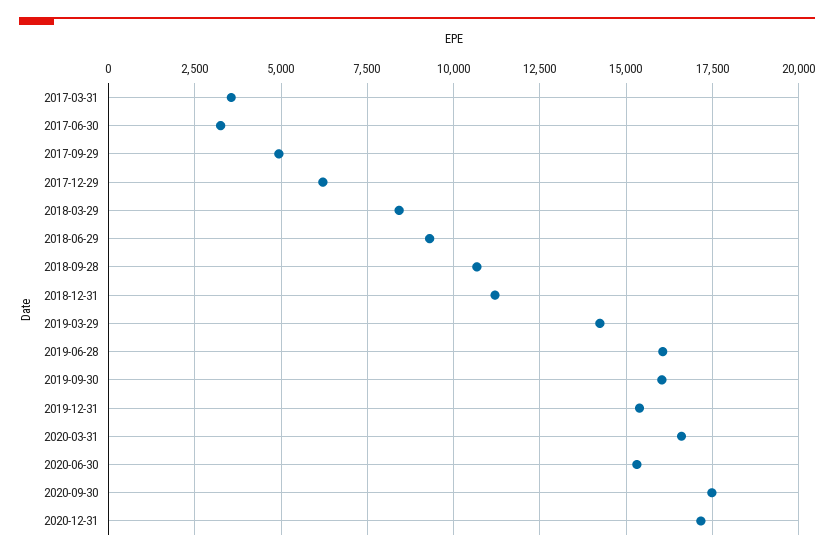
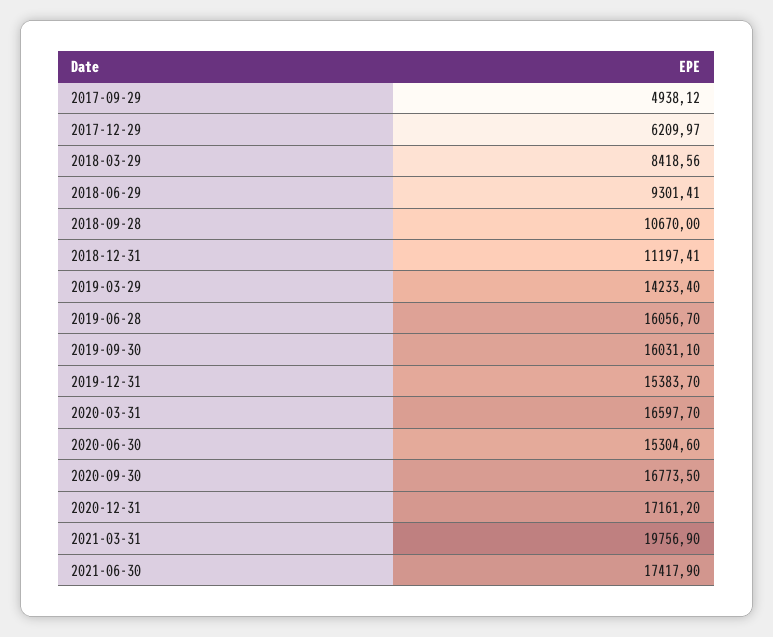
2017-03-31: 3500 -> none
2017-06-30: 3250 -> none
2020-09-30: 17500 -> 16773.5
2021-03-31: none -> 19756.9
2021-06-30: none -> 17417.9

